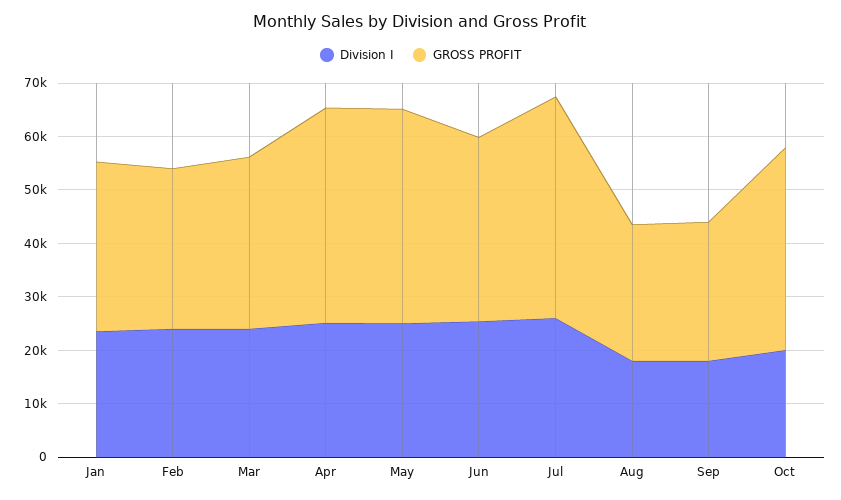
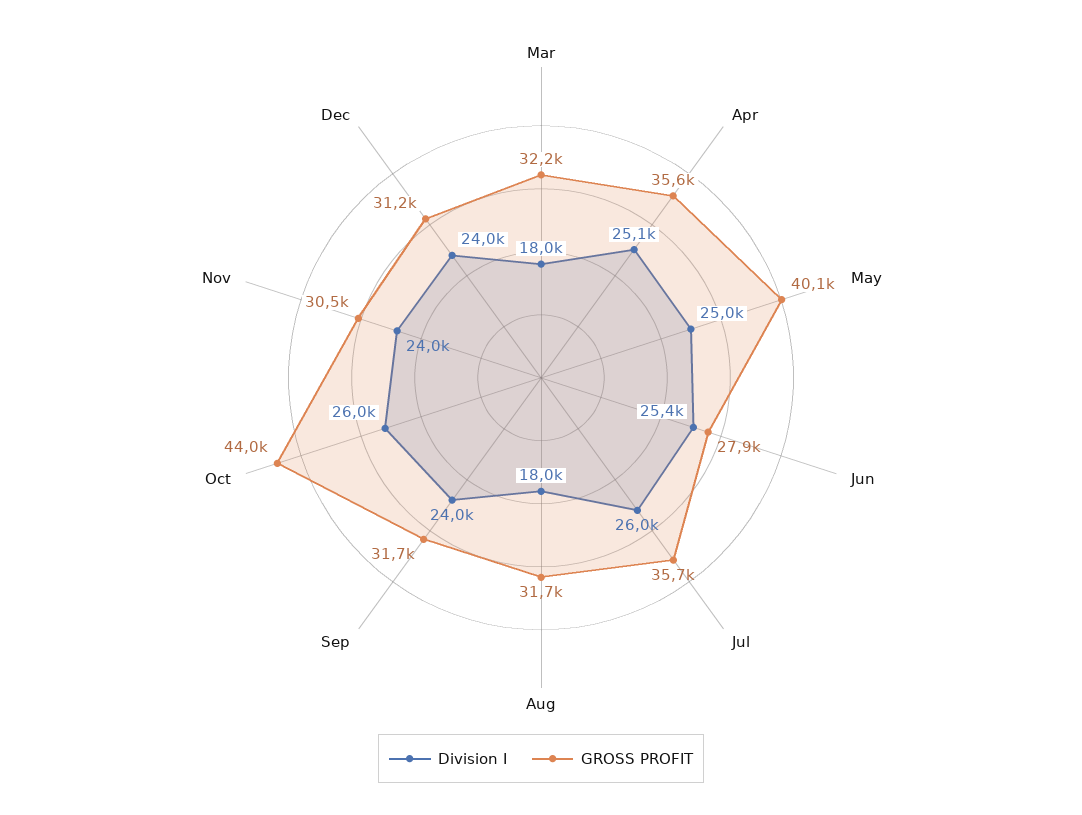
Division I, Jan: 24000 -> none
GROSS PROFIT, Jan: 32000 -> none
Division I, Feb: 24000 -> none
GROSS PROFIT, Feb: 30000 -> none
Division I, Mar: 24000 -> 18000
GROSS PROFIT, Apr: 40000 -> 35600
GROSS PROFIT, Jun: 34000 -> 27900
GROSS PROFIT, Jul: 42000 -> 35700
GROSS PROFIT, Aug: 26000 -> 31700
Division I, Sep: 18000 -> 24000
GROSS PROFIT, Sep: 26000 -> 31700
Division I, Oct: 20000 -> 26000
GROSS PROFIT, Oct: 38000 -> 44000
Division I, Nov: none -> 24000
GROSS PROFIT, Nov: none -> 30500
Division I, Dec: none -> 24000
GROSS PROFIT, Dec: none -> 31200

